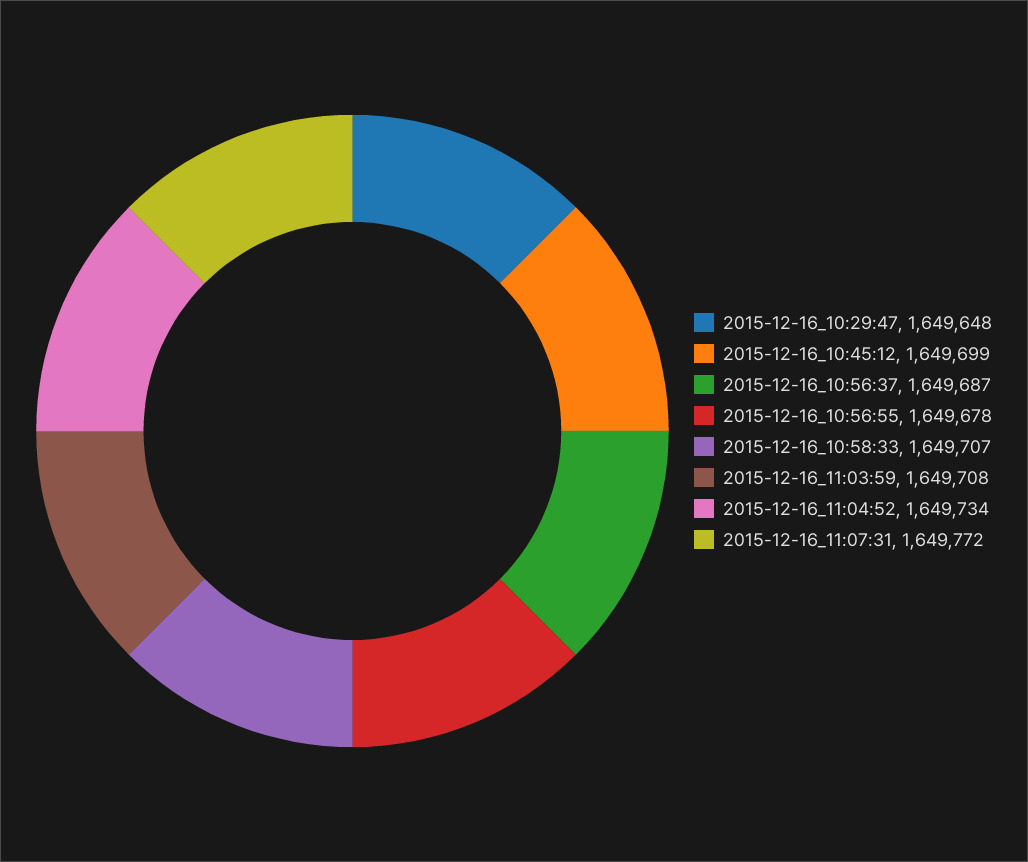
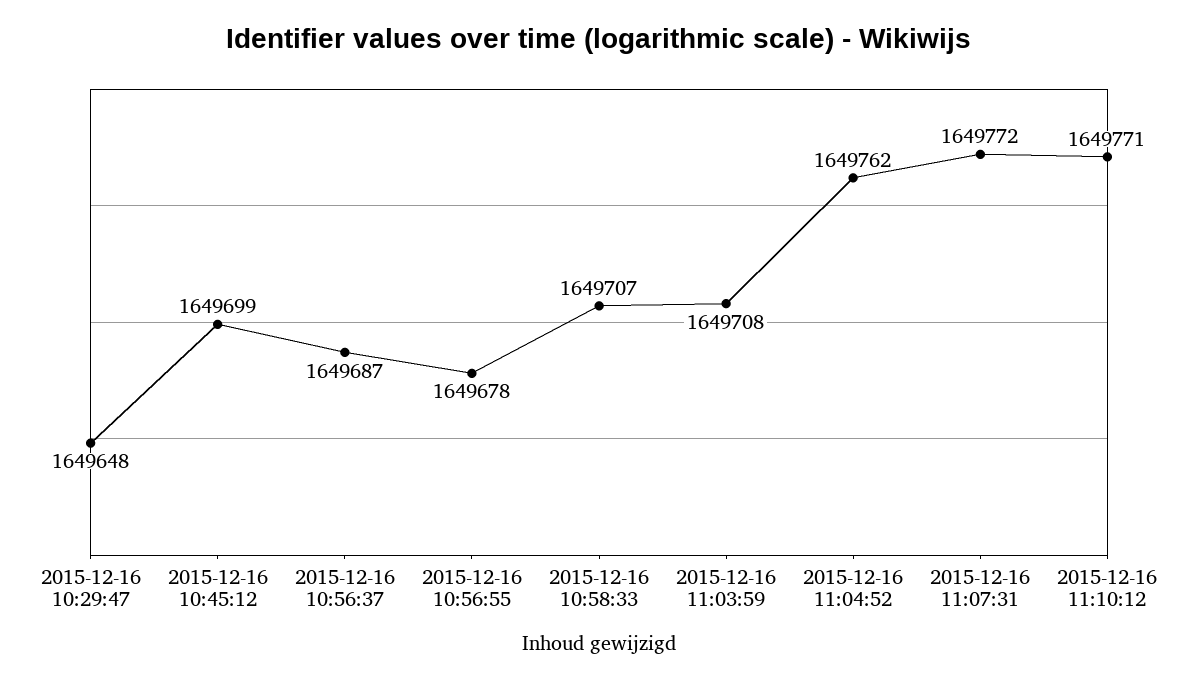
2015-12-16_11:04:52: 1649734 -> 1649762
2015-12-16 11:10:12: none -> 1649771

